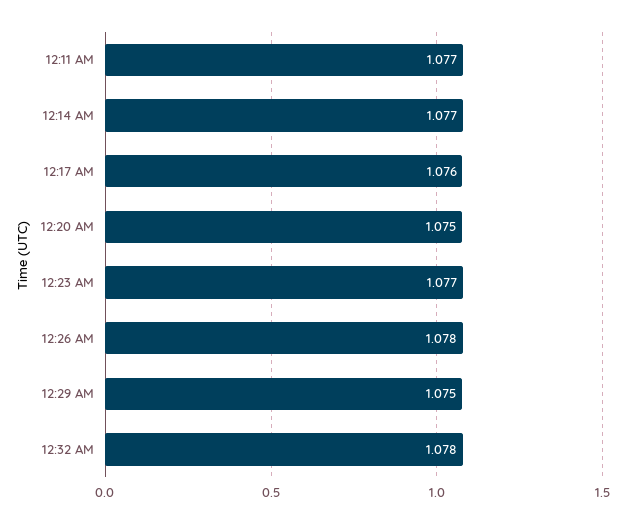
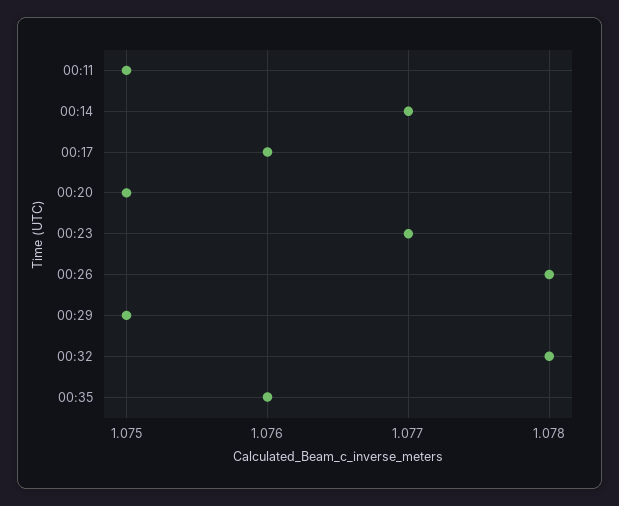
12:11 AM: 1.077 -> 1.075
00:35: none -> 1.076

